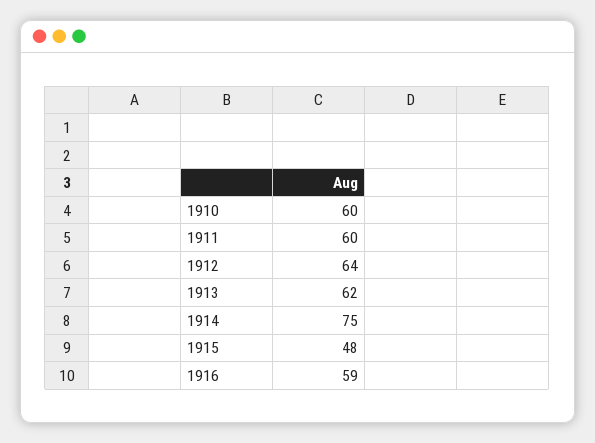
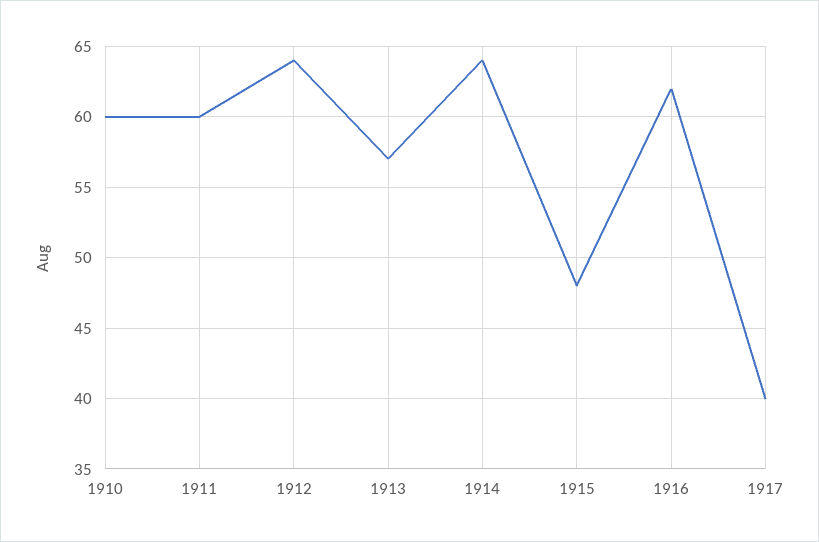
1913: 62 -> 57
1914: 75 -> 64
1916: 59 -> 62
1917: none -> 40

